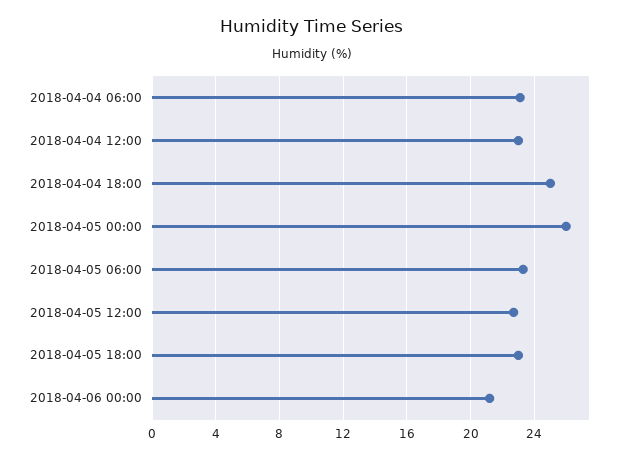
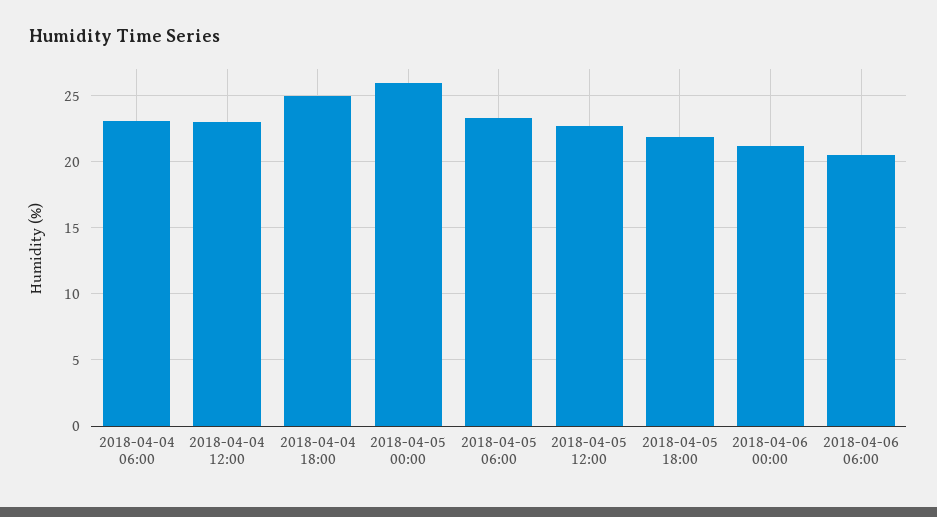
2018-04-05 18:00: 23 -> 22
2018-04-06 06:00: none -> 20.5

